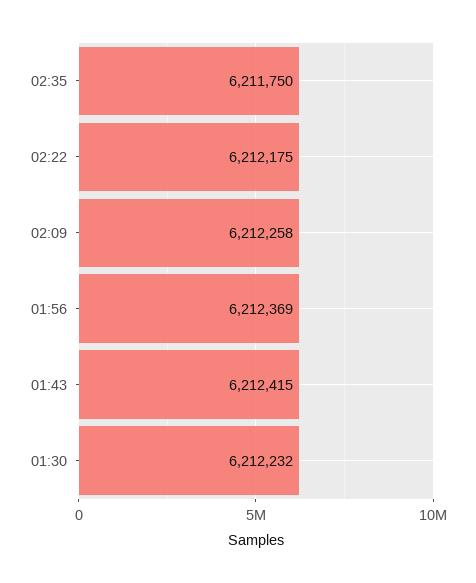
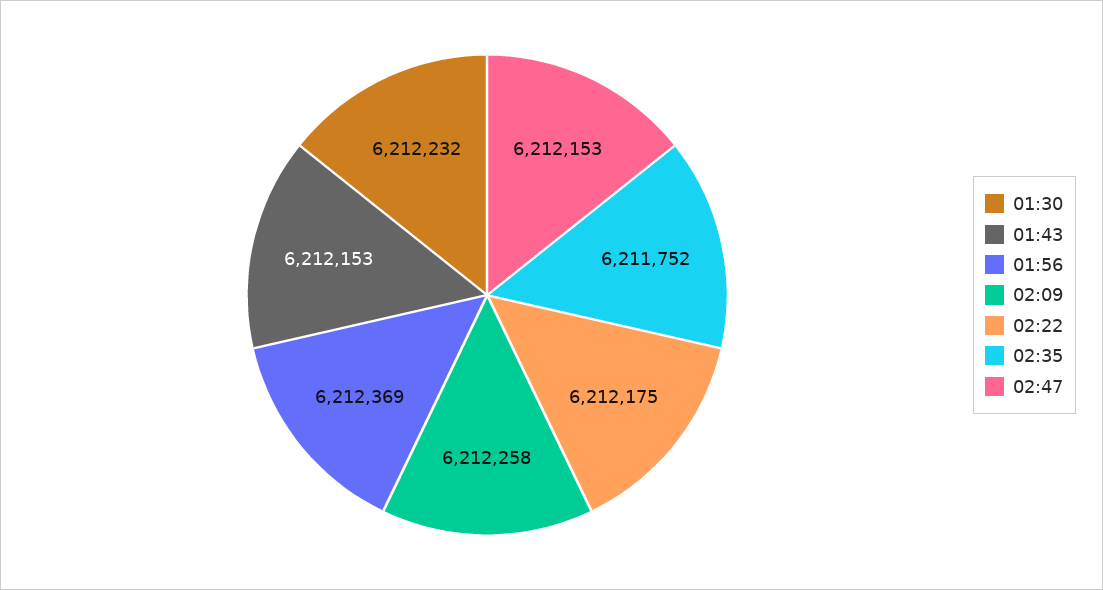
02:35: 6211750 -> 6211752
01:43: 6212415 -> 6212153
02:47: none -> 6212153

